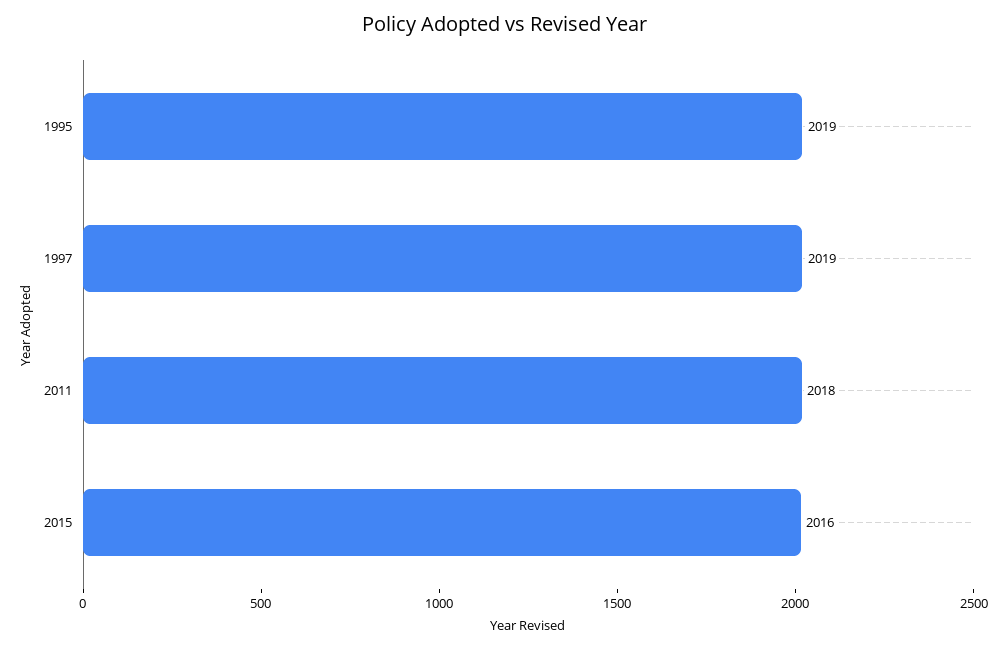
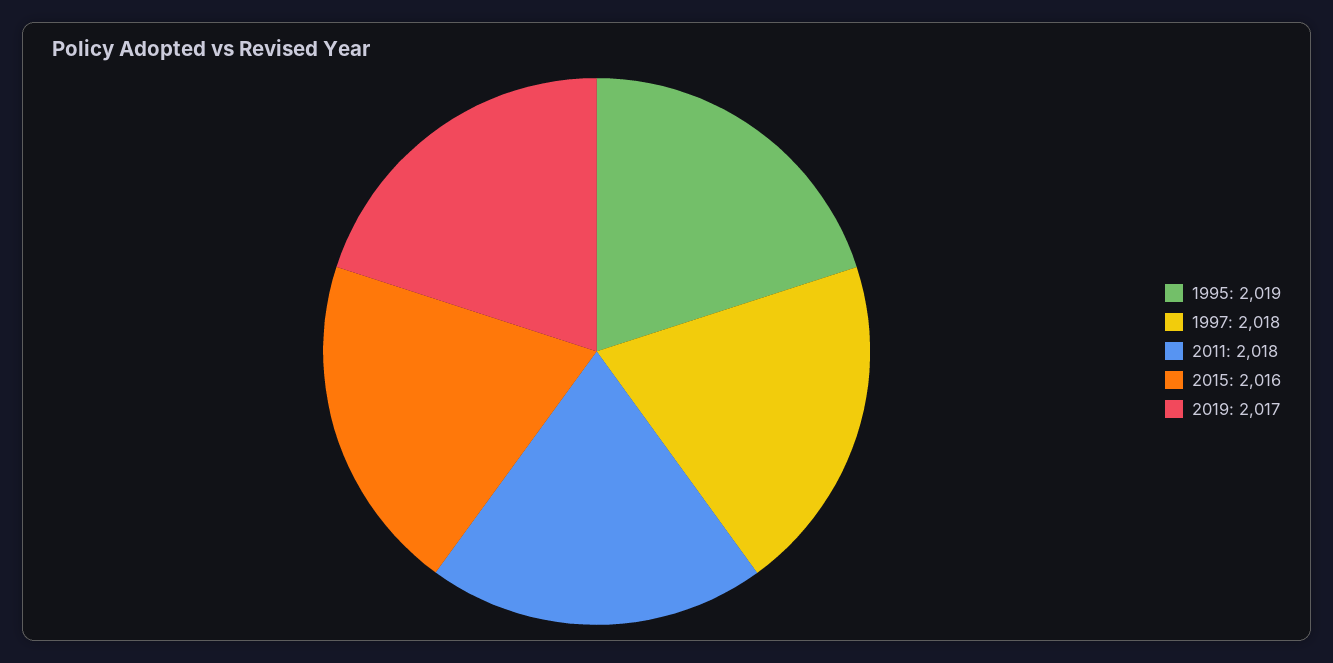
1997: 2019 -> 2018
2019: none -> 2017

